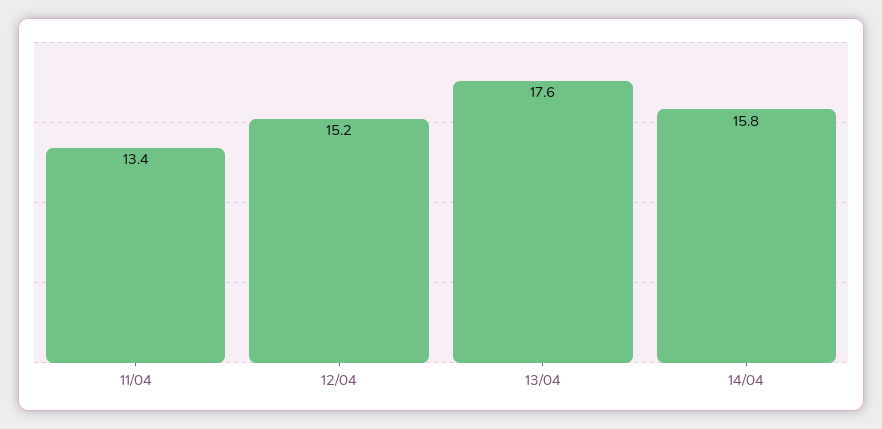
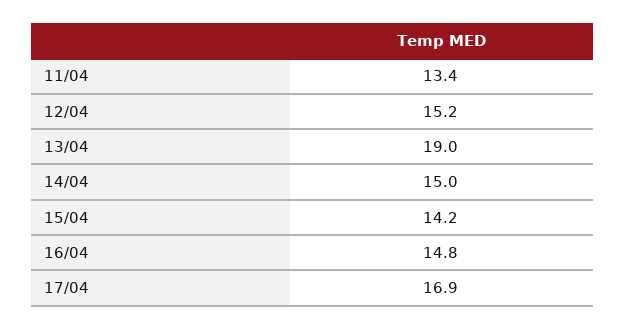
13/04: 17.6 -> 19
14/04: 15.8 -> 15
15/04: none -> 14.2
16/04: none -> 14.8
17/04: none -> 16.9

